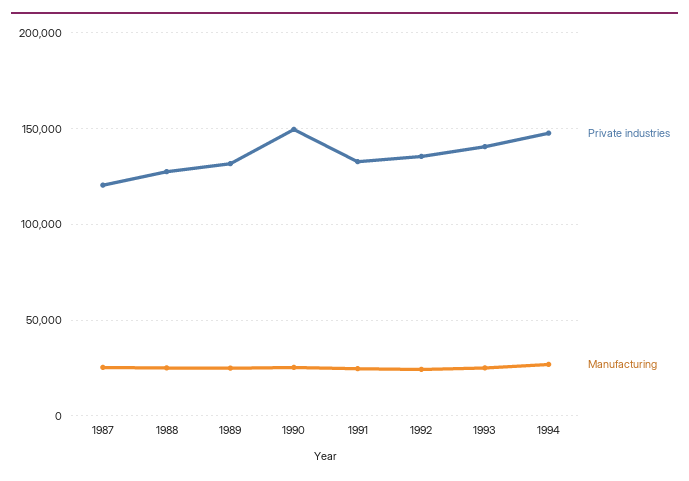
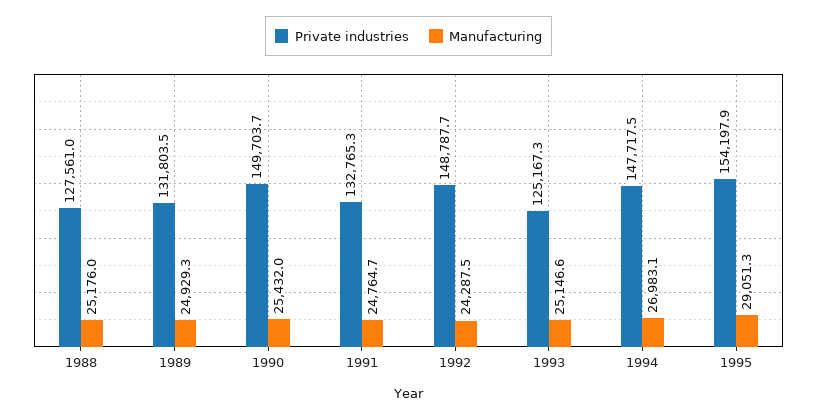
Private industries, 1987: 120000 -> none
Manufacturing, 1987: 25000 -> none
Private industries, 1992: 135000 -> 148787.7
Private industries, 1993: 140000 -> 125167.3
Private industries, 1995: none -> 154197.9
Manufacturing, 1995: none -> 29051.3

